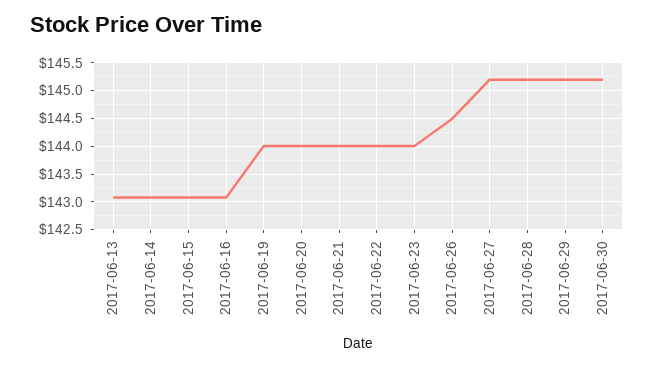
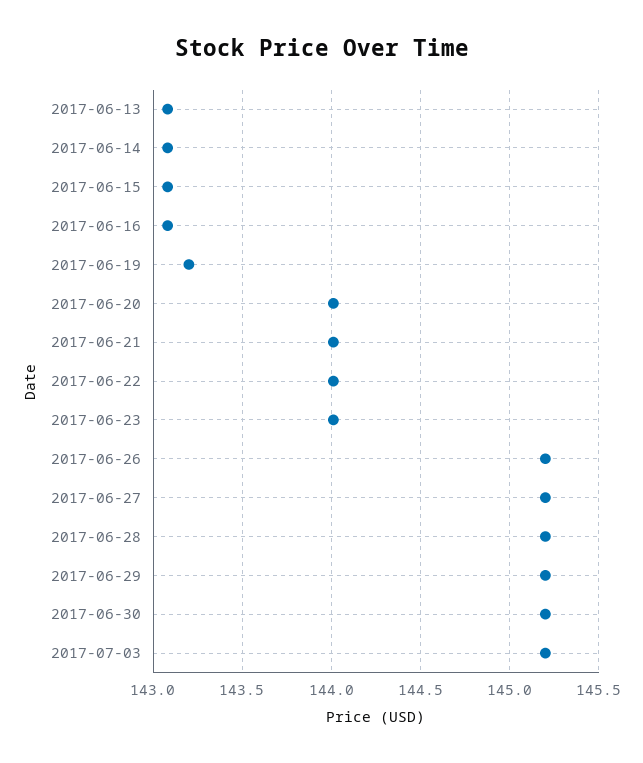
2017-06-19: 144 -> 143.2
2017-06-26: 144.5 -> 145.2
2017-07-03: none -> 145.2

